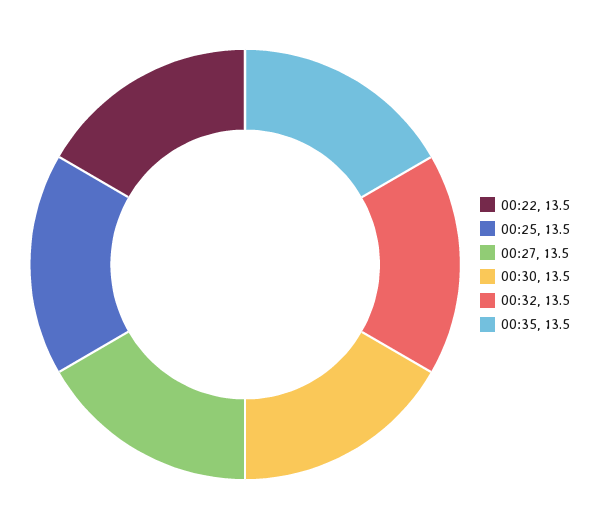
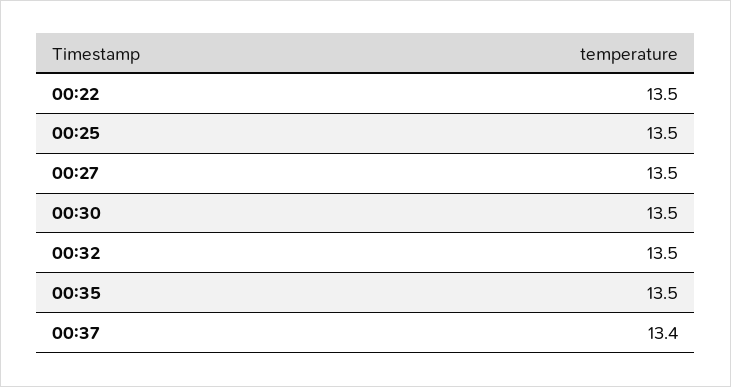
00:37: none -> 13.4

